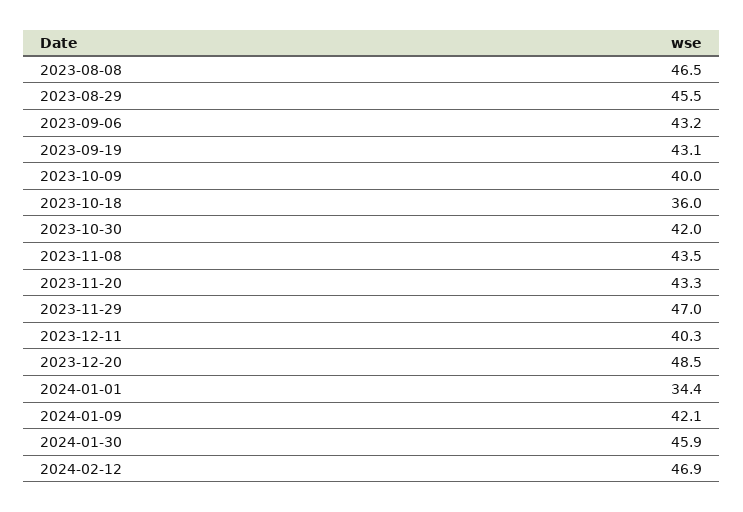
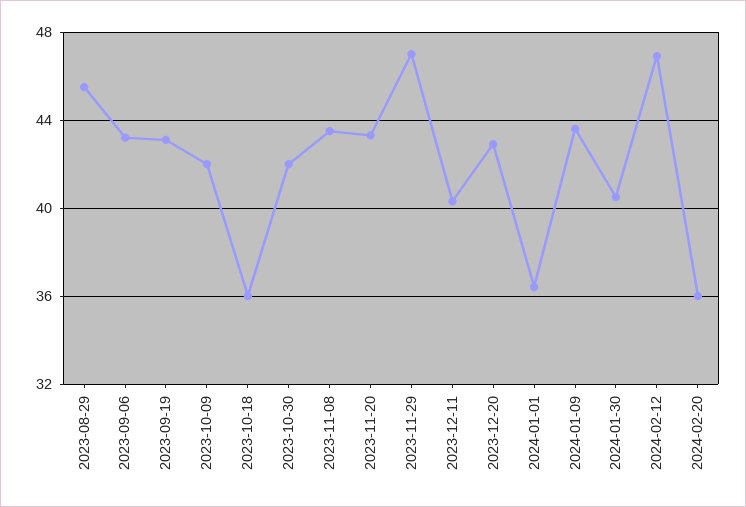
2023-08-08: 46.5 -> none
2023-10-09: 40 -> 42
2023-12-20: 48.5 -> 43
2024-01-01: 34.4 -> 36.5
2024-01-09: 42.1 -> 43.5
2024-01-30: 45.9 -> 40.5
2024-02-20: none -> 36

